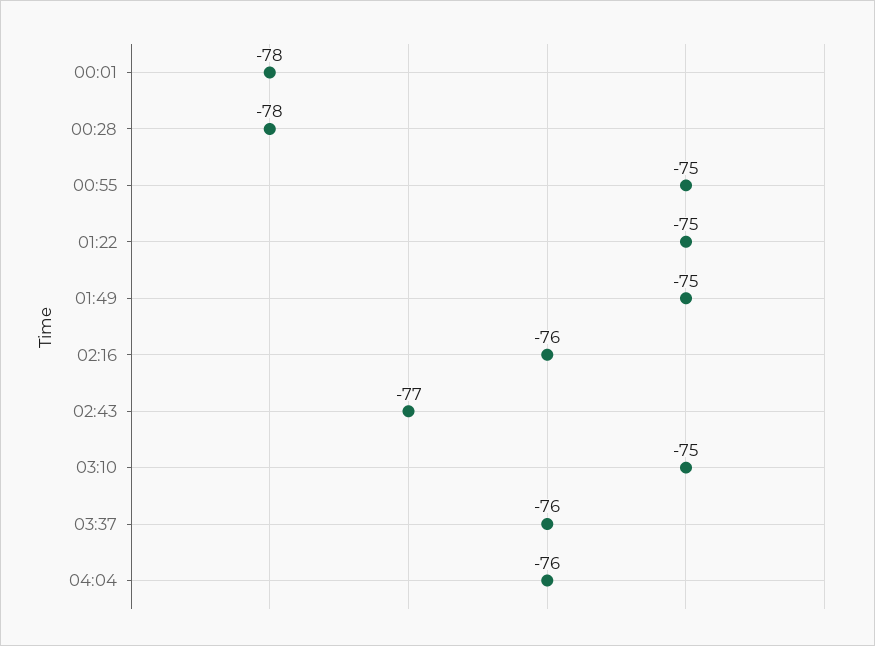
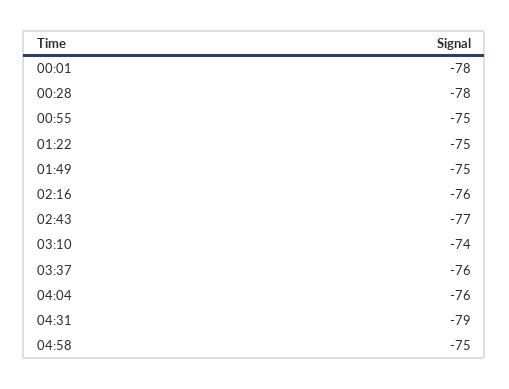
03:10: -75 -> -74
04:31: none -> -79
04:58: none -> -75

